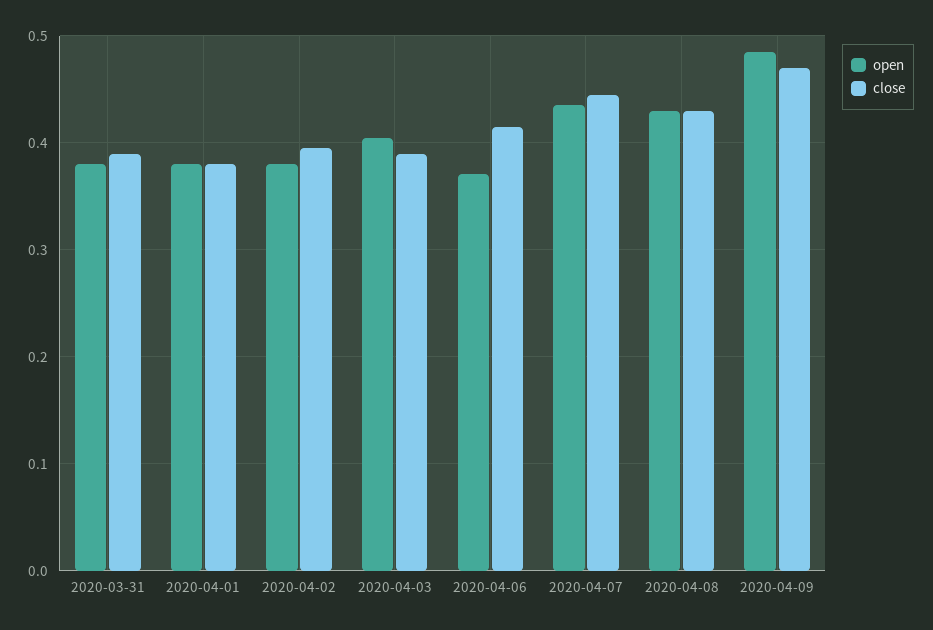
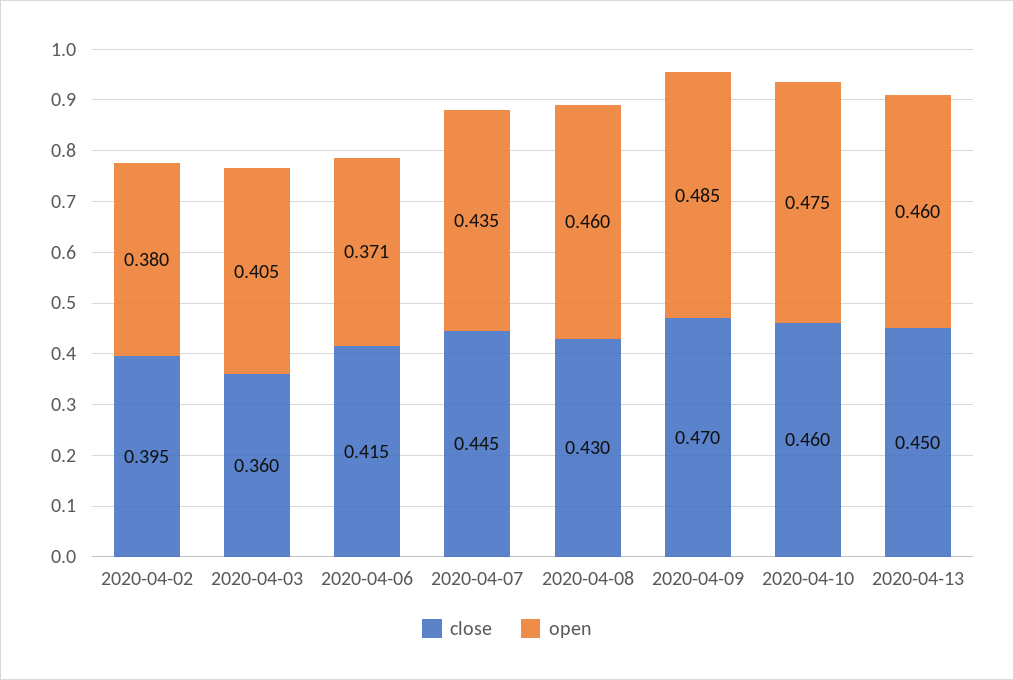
open, 2020-03-31: 0.38 -> none
close, 2020-03-31: 0.39 -> none
open, 2020-04-01: 0.38 -> none
close, 2020-04-01: 0.38 -> none
close, 2020-04-03: 0.39 -> 0.36
open, 2020-04-08: 0.43 -> 0.46
close, 2020-04-10: none -> 0.46
open, 2020-04-10: none -> 0.475
close, 2020-04-13: none -> 0.45
open, 2020-04-13: none -> 0.46

